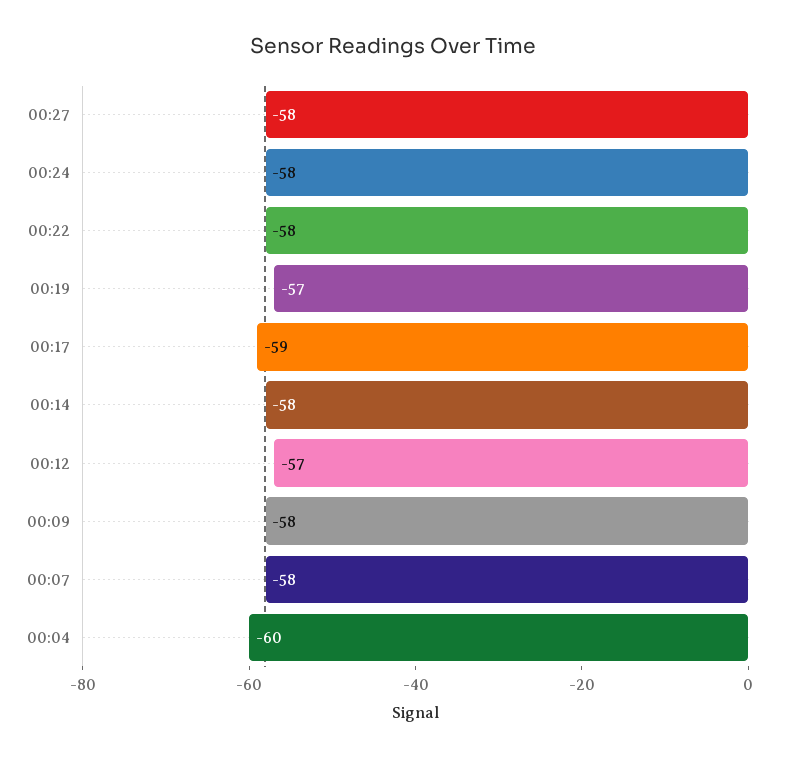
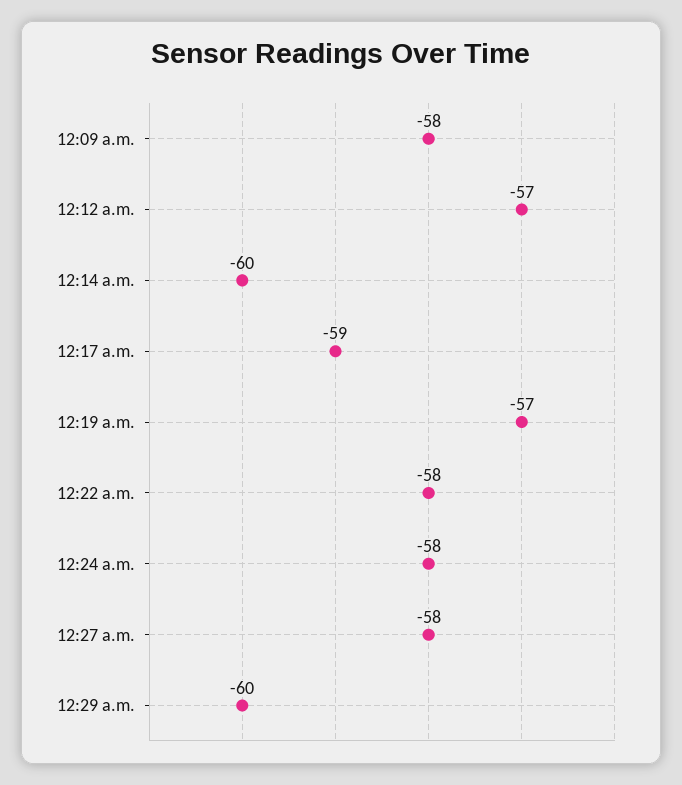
00:14: -58 -> -60
00:07: -58 -> none
00:04: -60 -> none
12:29 a.m.: none -> -60

